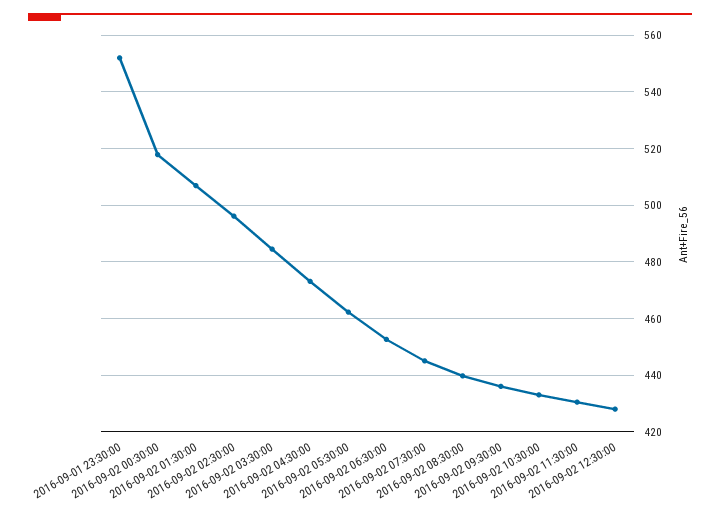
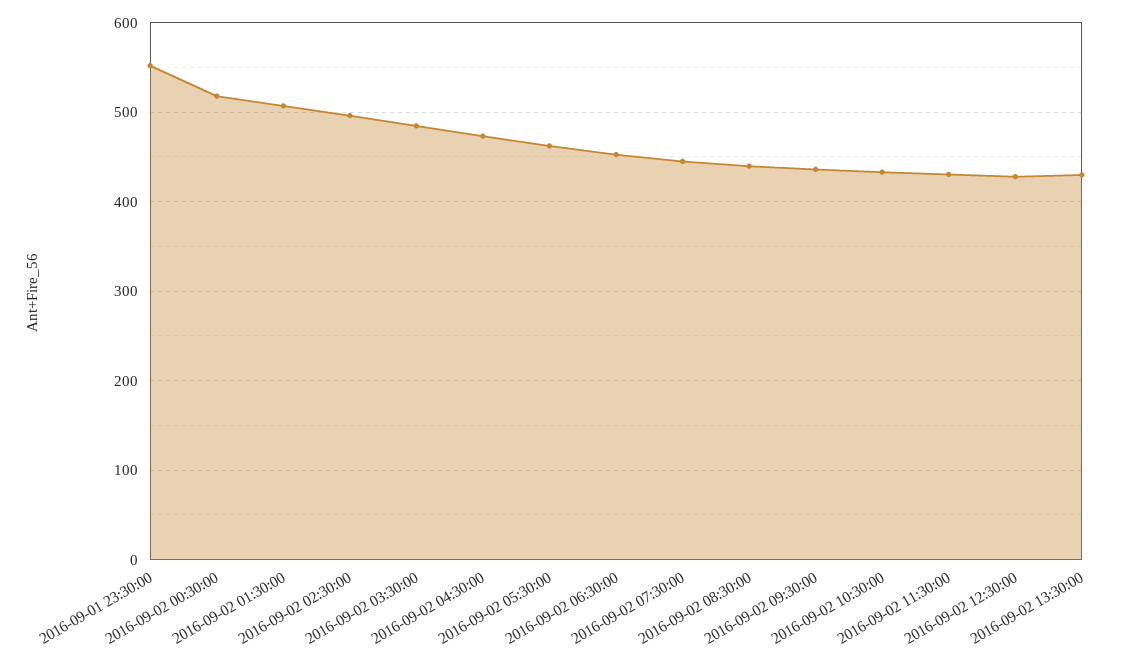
2016-09-02 13:30:00: none -> 430

